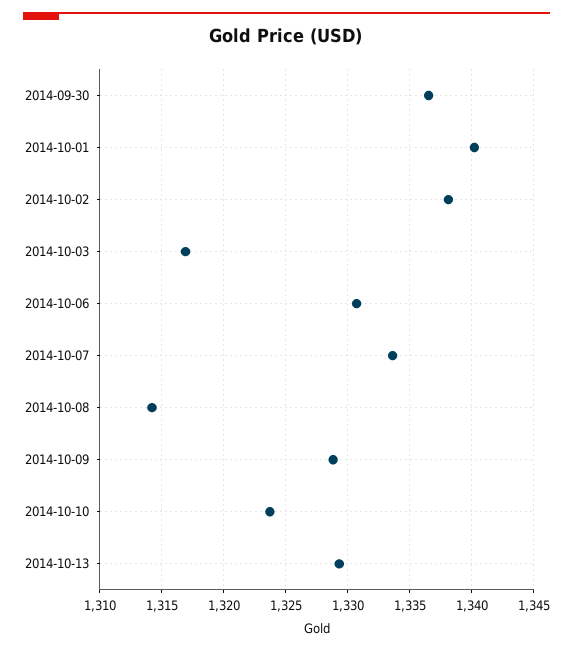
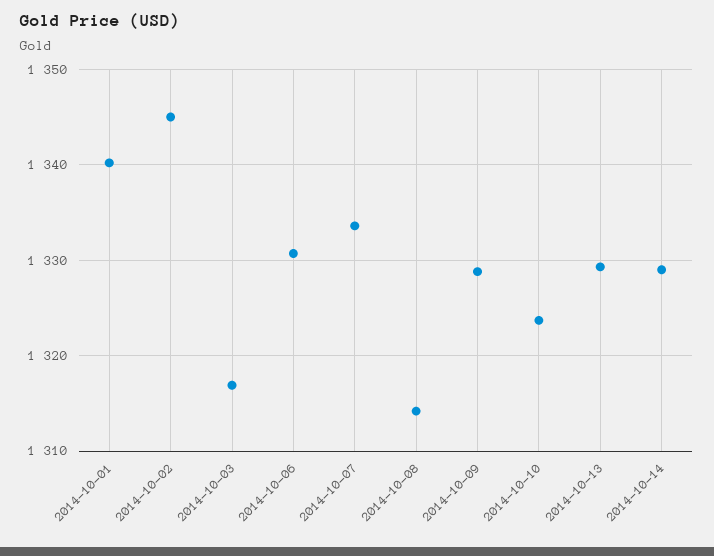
2014-09-30: 1336.5 -> none
2014-10-02: 1338 -> 1345
2014-10-14: none -> 1329

